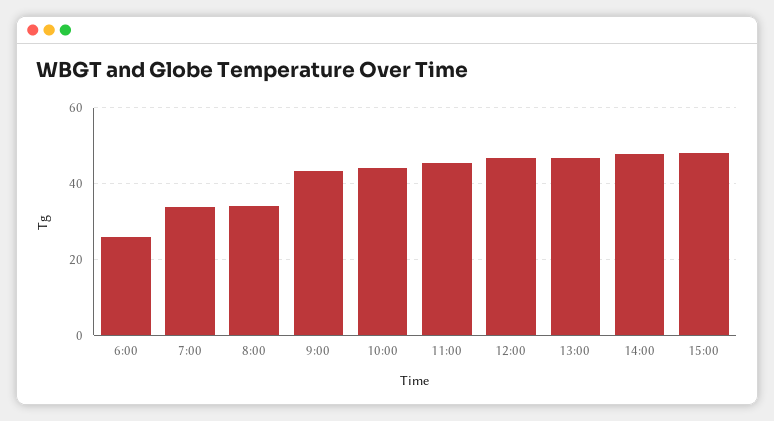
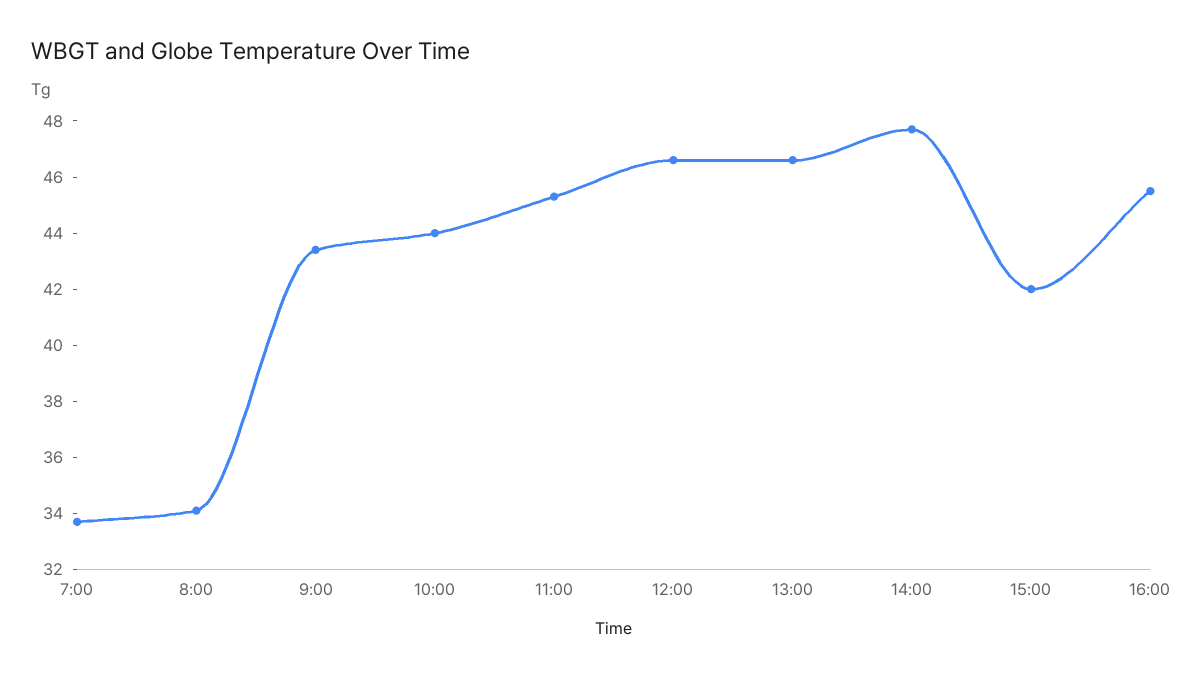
6:00: 26 -> none
15:00: 48 -> 42
16:00: none -> 45.5

